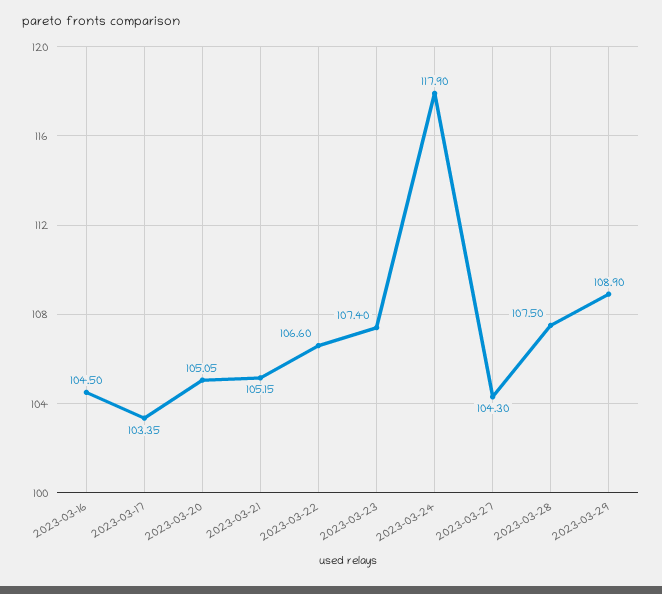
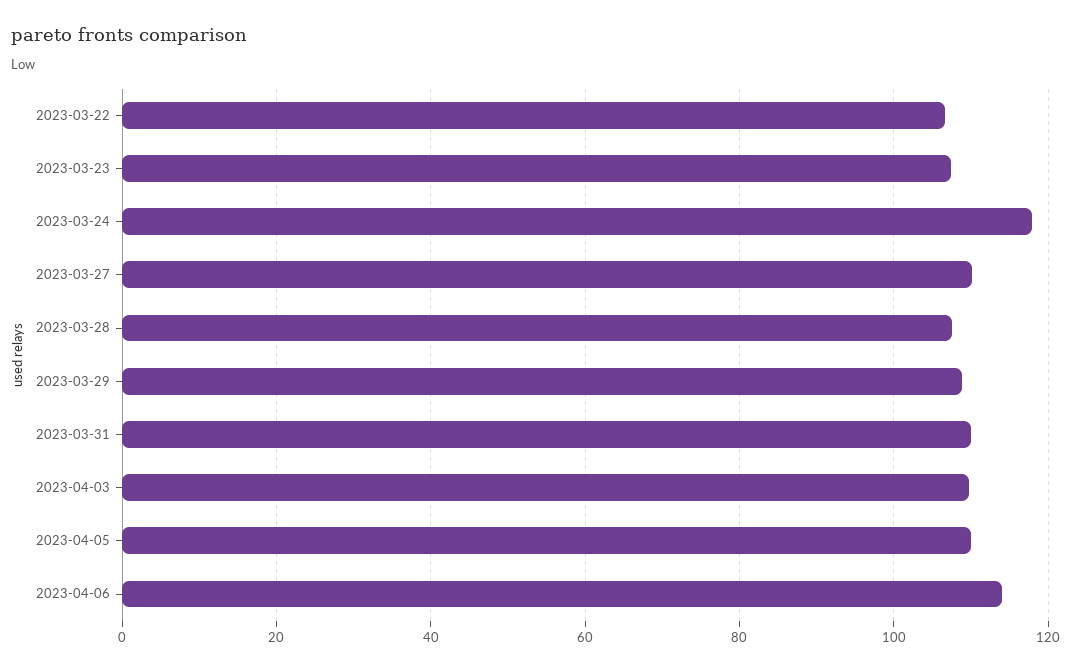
2023-03-16: 104.5 -> none
2023-03-17: 103.35 -> none
2023-03-20: 105.05 -> none
2023-03-21: 105.15 -> none
2023-03-27: 104.3 -> 110
2023-03-31: none -> 110
2023-04-03: none -> 110
2023-04-05: none -> 110
2023-04-06: none -> 114

